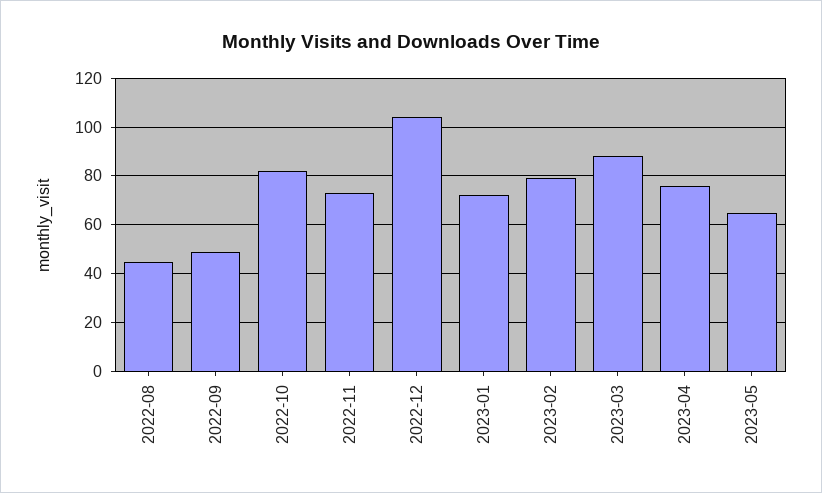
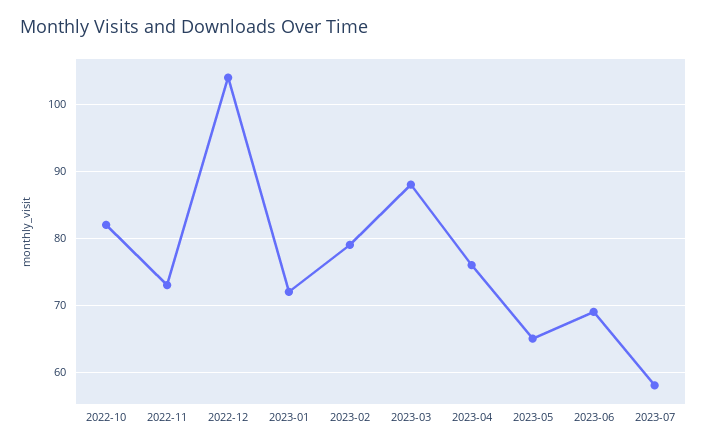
2022-08: 45 -> none
2022-09: 50 -> none
2023-06: none -> 69
2023-07: none -> 58

